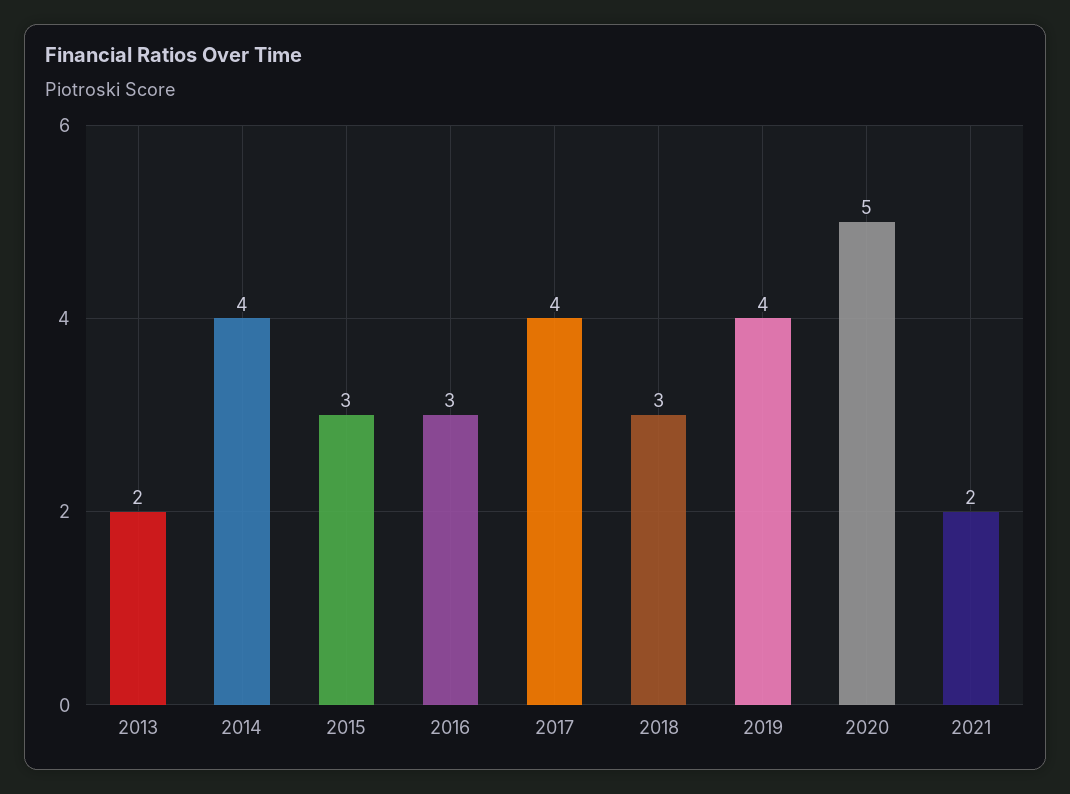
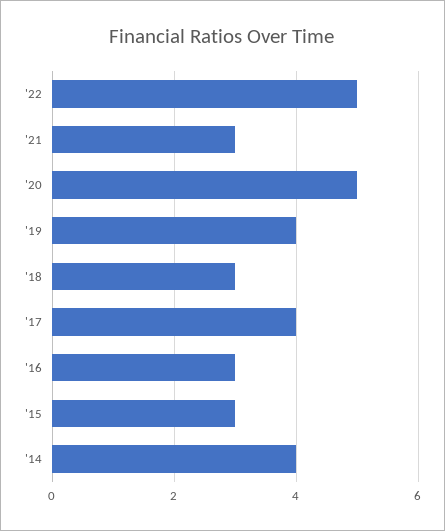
2013: 2 -> none
2021: 2 -> 3
'22: none -> 5

